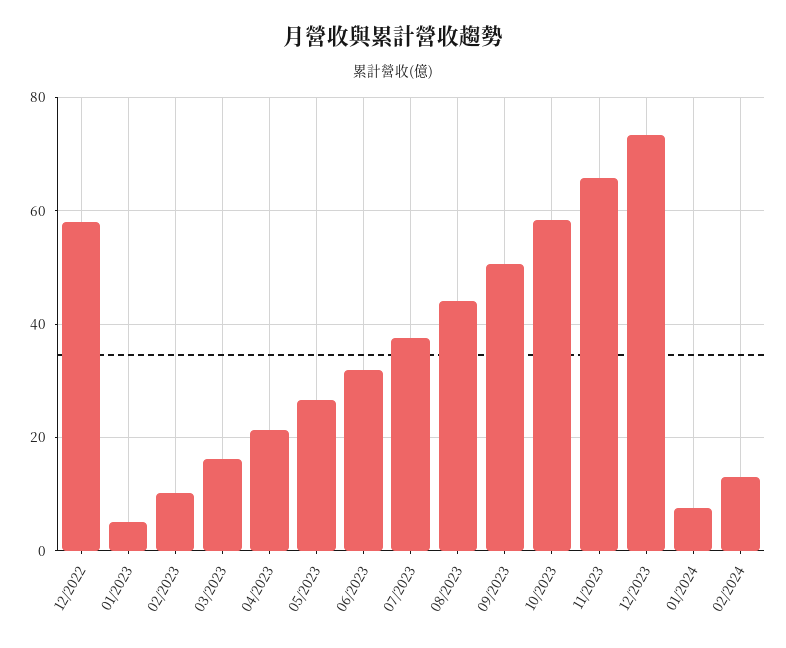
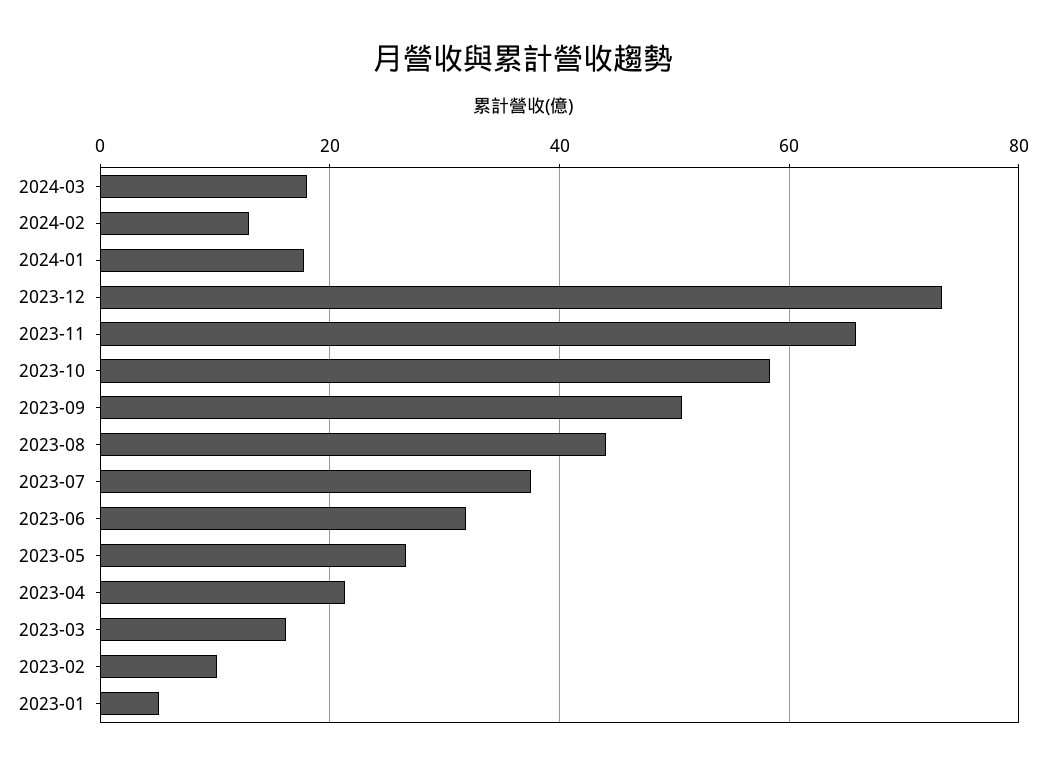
12/2022: 58 -> none
01/2024: 8 -> 18
2024-03: none -> 18

